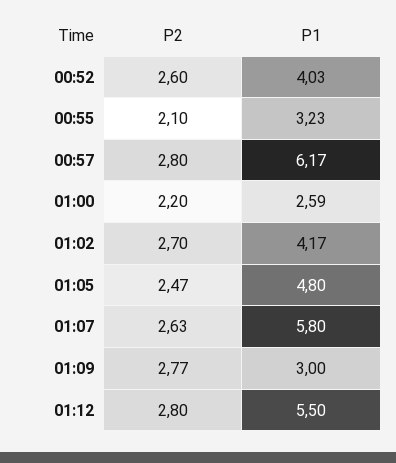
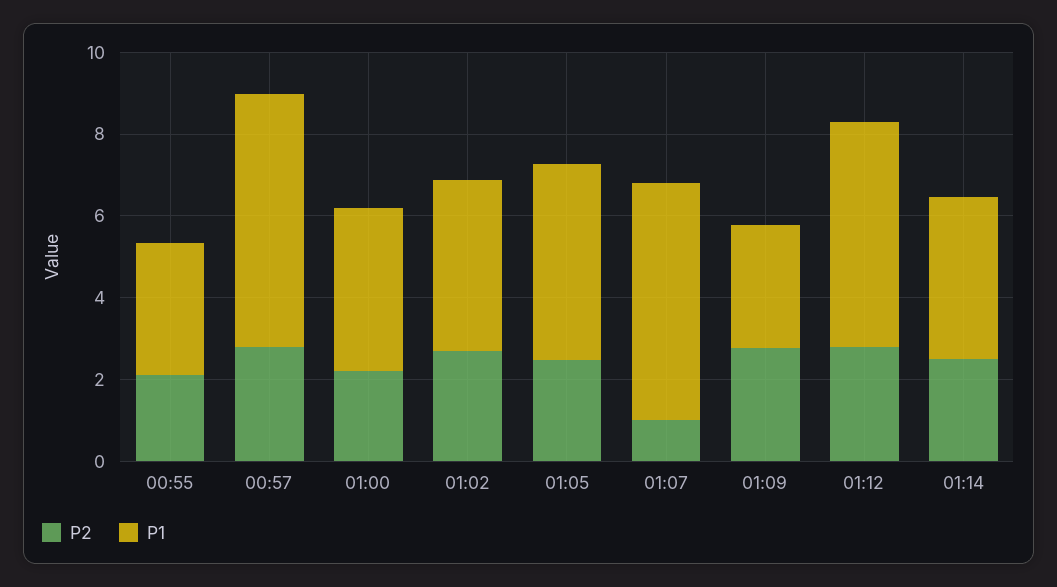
P2, 00:52: 2.6 -> none
P1, 00:52: 4.03 -> none
P1, 01:00: 2.59 -> 4
P2, 01:07: 2.63 -> 1
P2, 01:14: none -> 2.5
P1, 01:14: none -> 4

